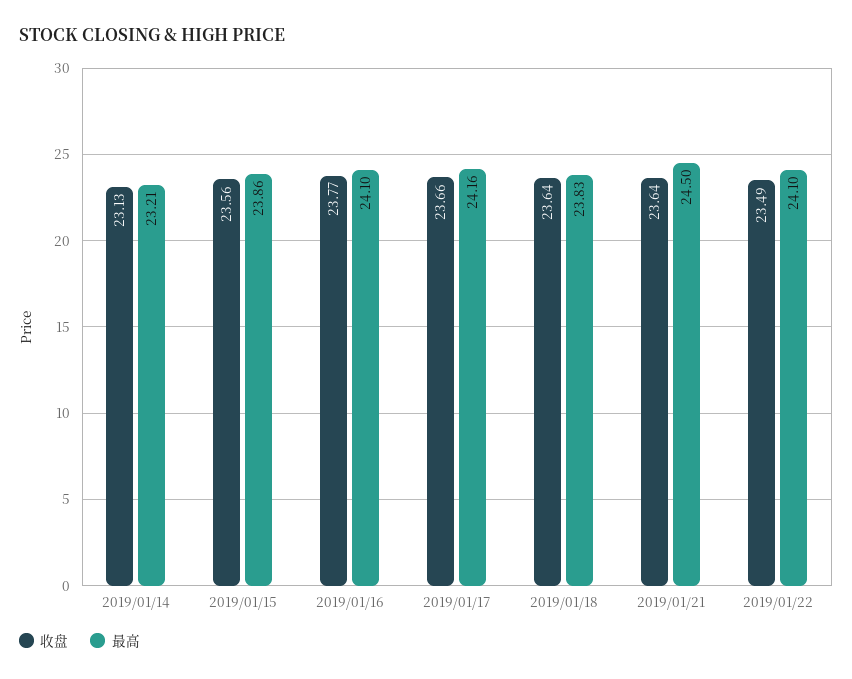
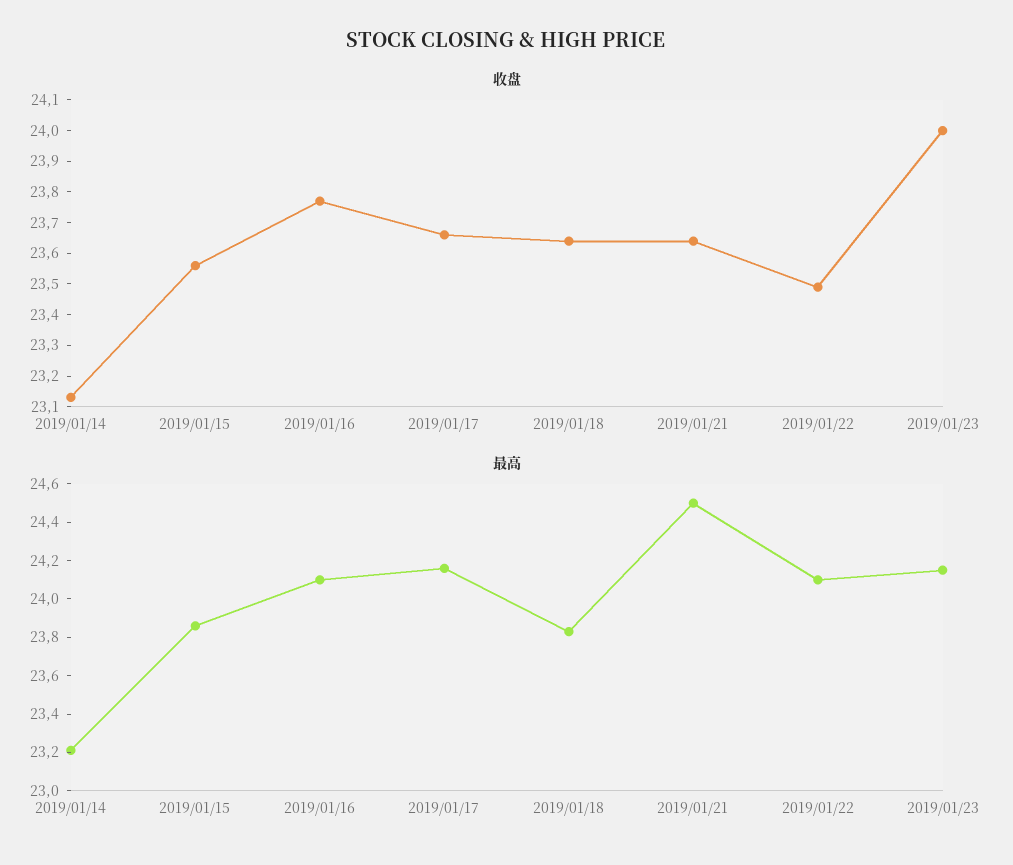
收盘, 2019/01/23: none -> 24
最高, 2019/01/23: none -> 24.15

